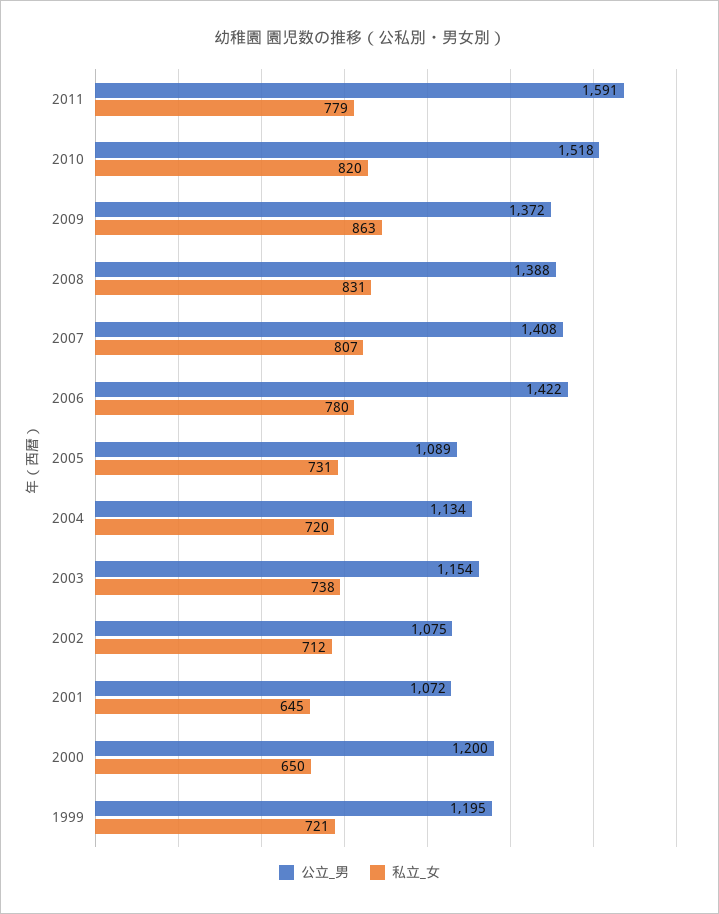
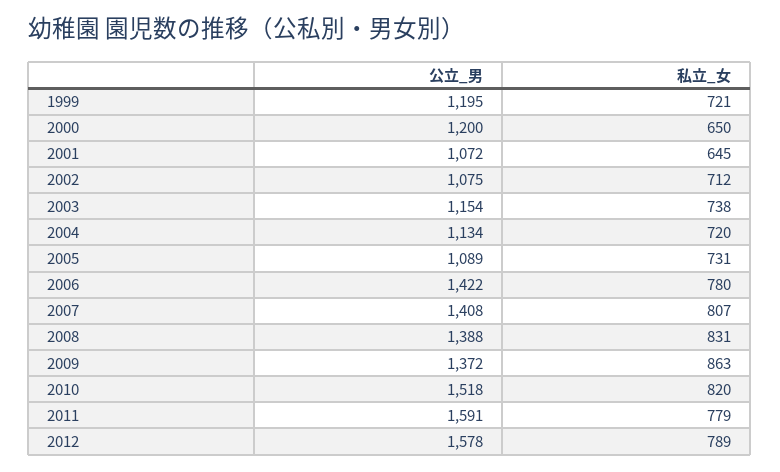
公立_男, 2012: none -> 1578
私立_女, 2012: none -> 789

